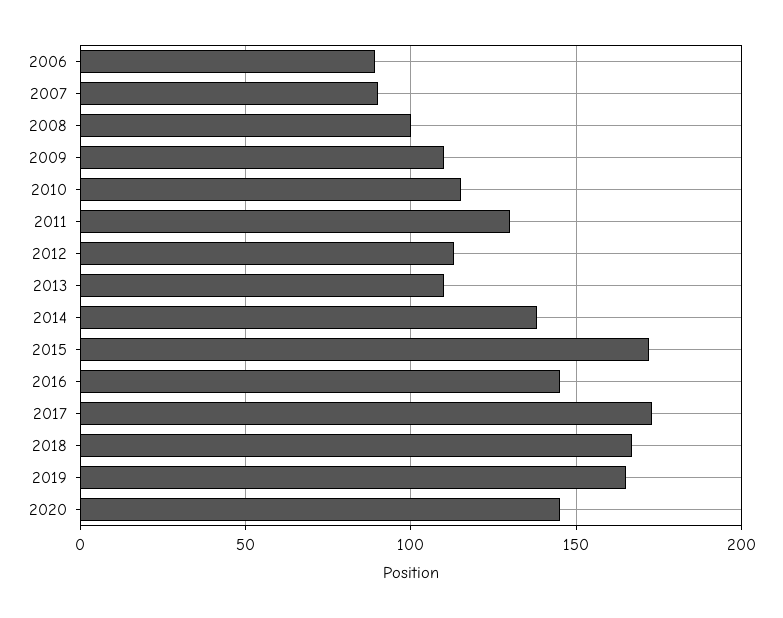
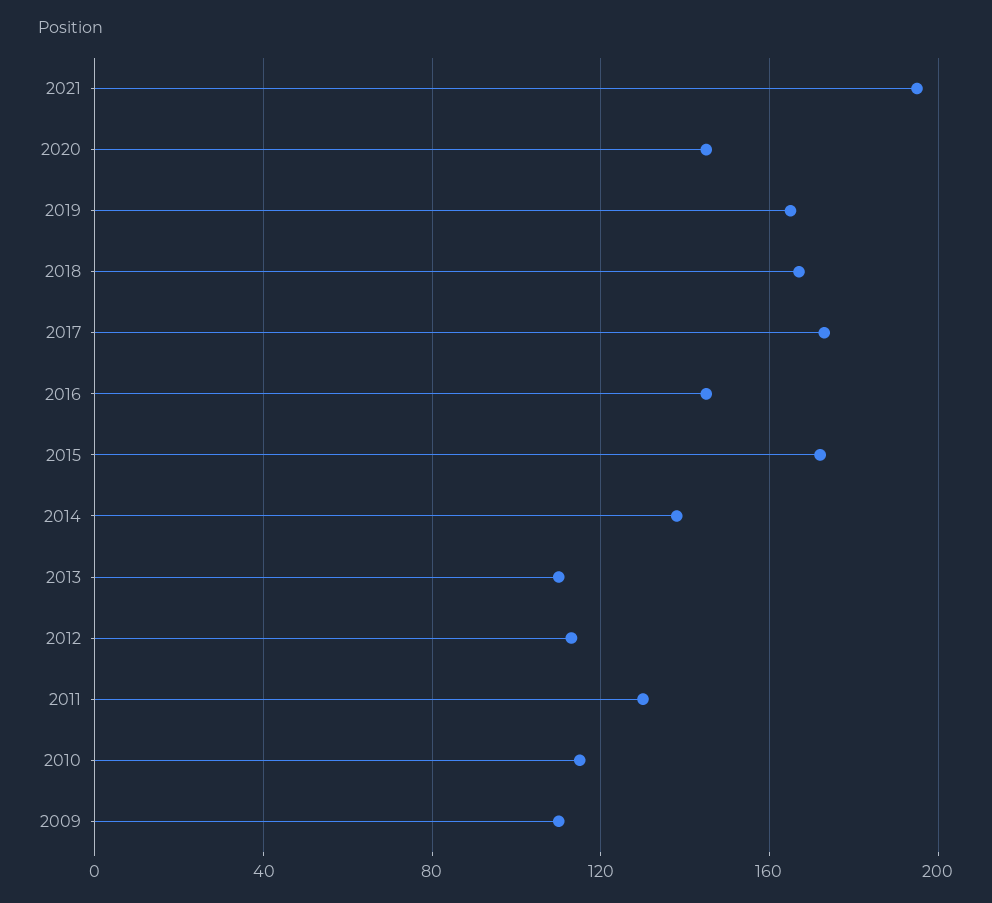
2006: 90 -> none
2007: 90 -> none
2008: 100 -> none
2021: none -> 195

